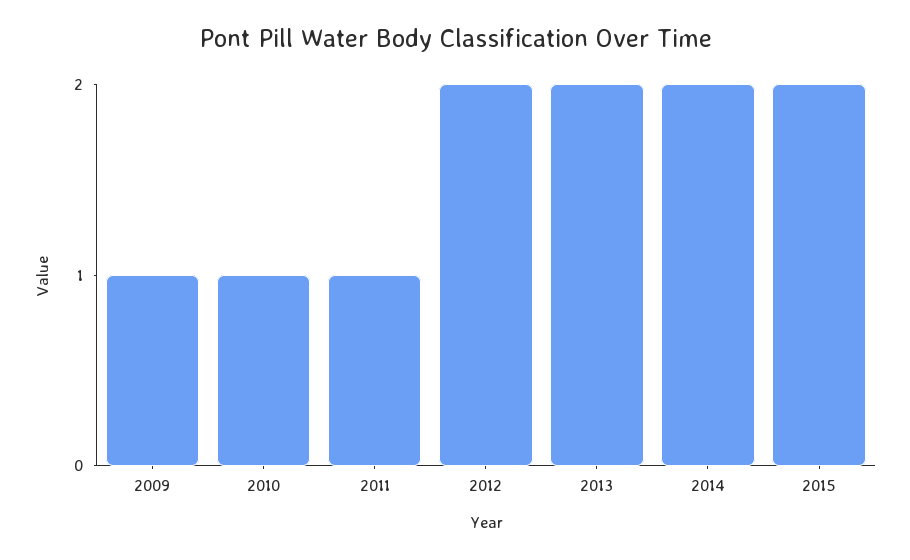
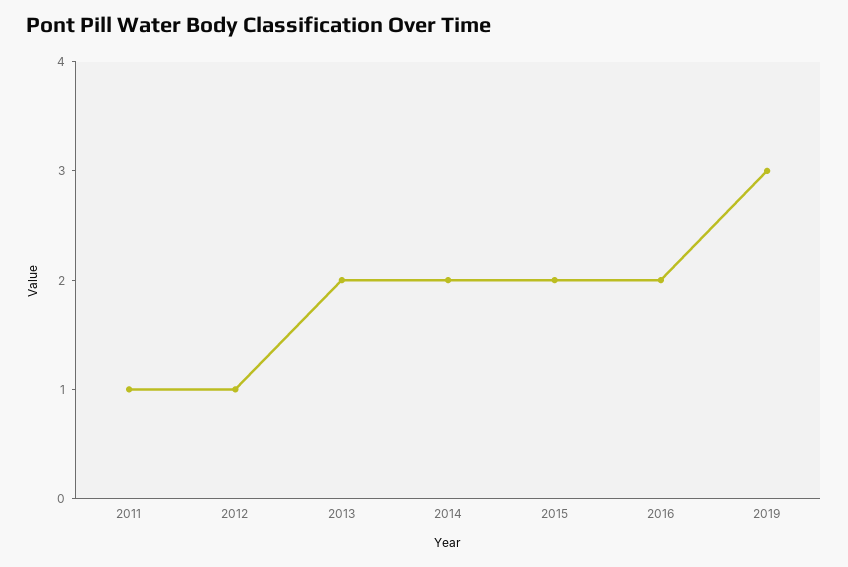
2009: 1 -> none
2010: 1 -> none
2012: 2 -> 1
2016: none -> 2
2019: none -> 3

